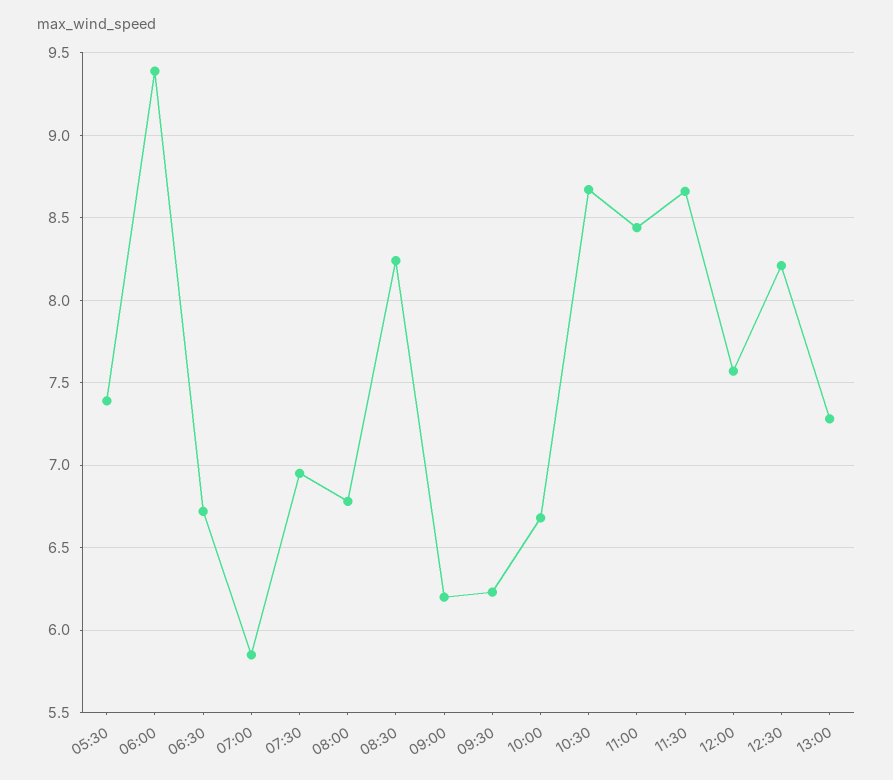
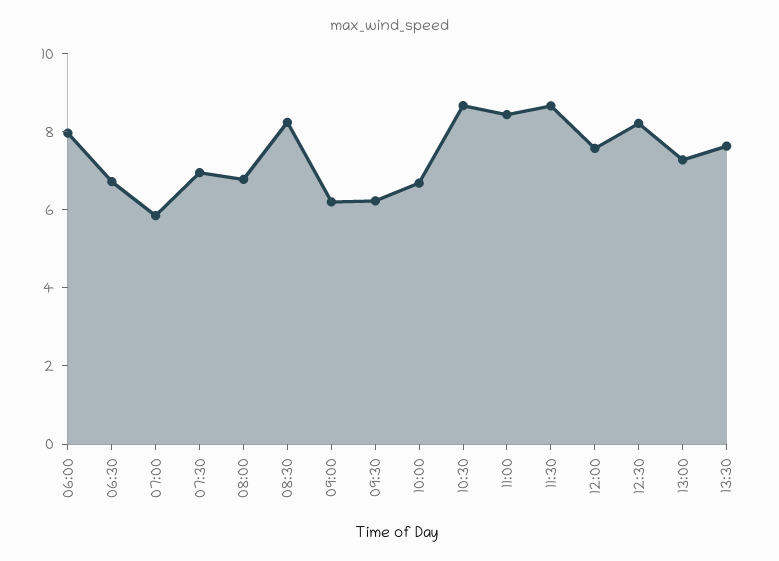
05:30: 7.4 -> none
06:00: 9.4 -> 8
13:30: none -> 7.5

